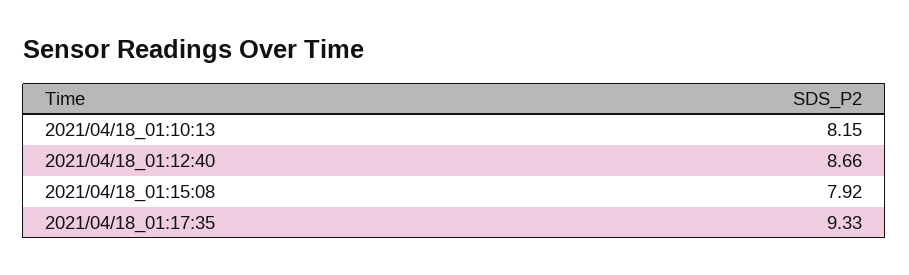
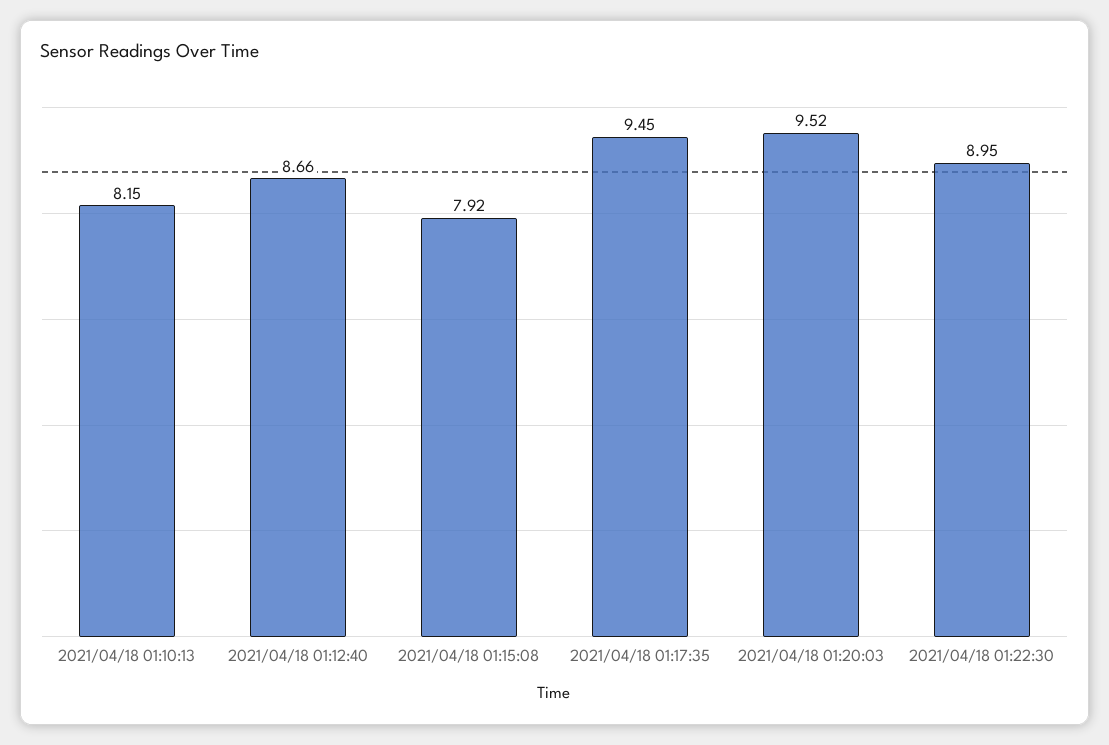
2021/04/18_01:17:35: 9.33 -> 9.45
2021/04/18 01:20:03: none -> 9.52
2021/04/18 01:22:30: none -> 8.95

